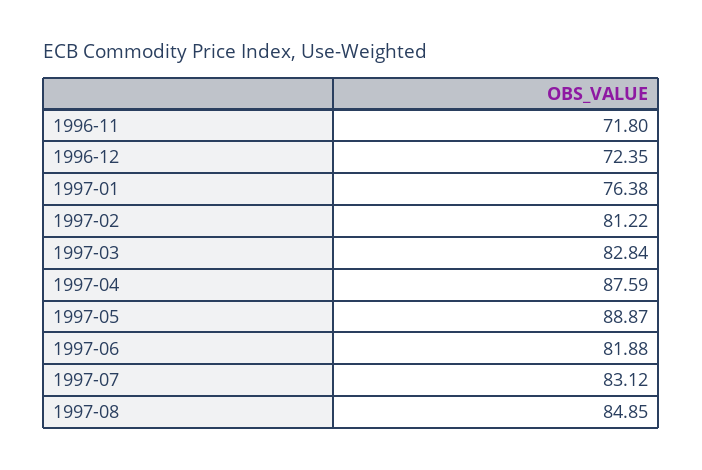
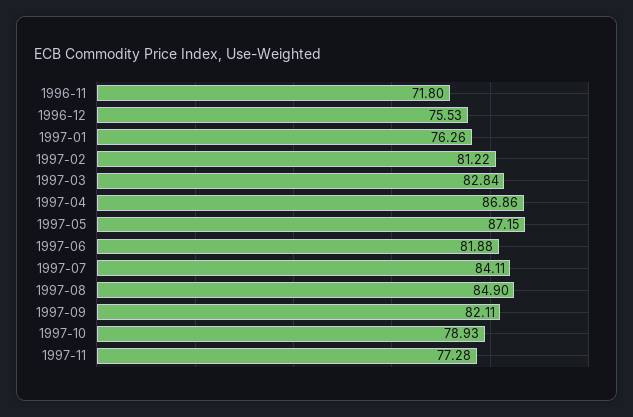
1996-12: 72.35 -> 75.53
1997-01: 76.38 -> 76.26
1997-04: 87.59 -> 86.86
1997-05: 88.87 -> 87.15
1997-07: 83.12 -> 84.11
1997-08: 84.85 -> 84.9
1997-09: none -> 82.11
1997-10: none -> 78.93
1997-11: none -> 77.28

